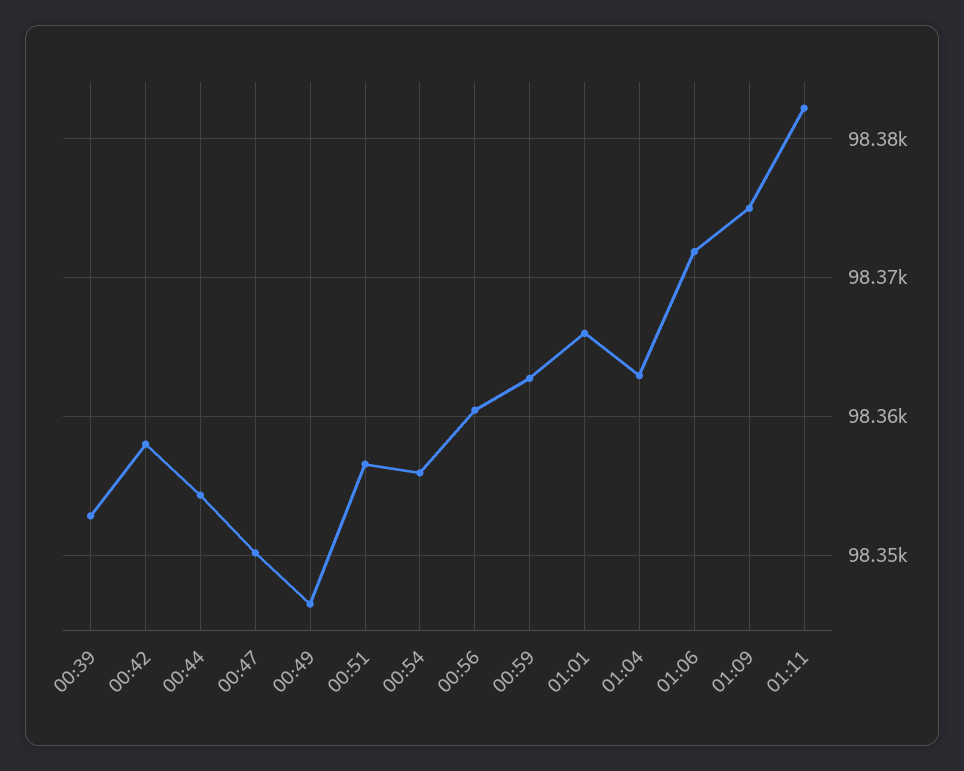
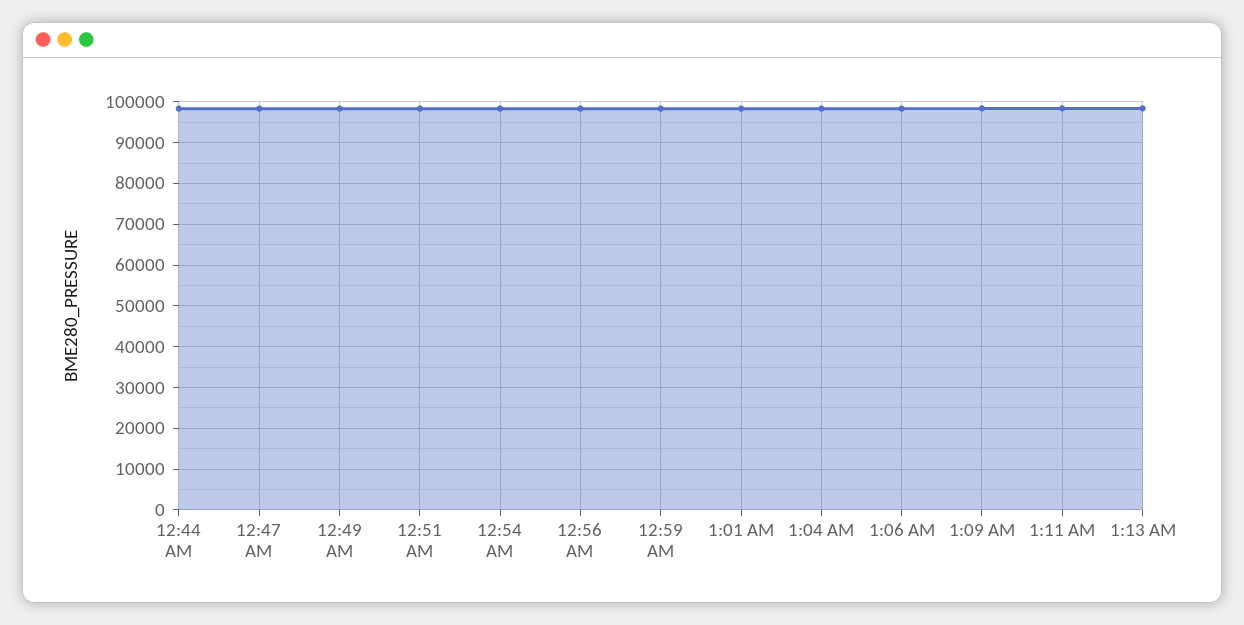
00:39: 98353 -> none
00:42: 98358 -> none
1:13 AM: none -> 98000

